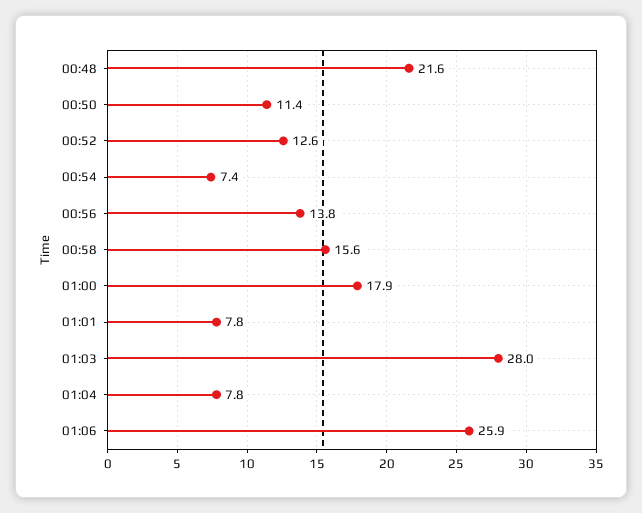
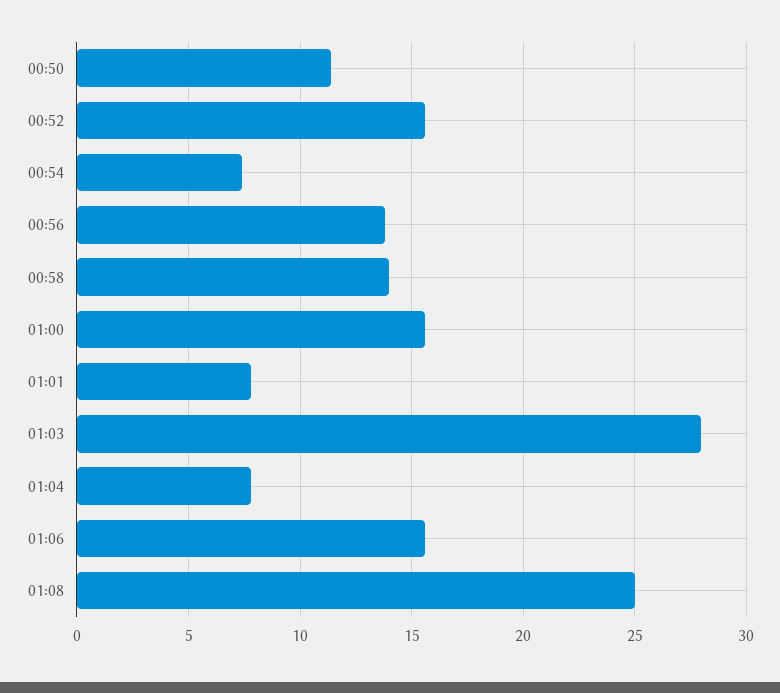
00:48: 21.6 -> none
00:52: 12.6 -> 15.5
00:58: 15.6 -> 14
01:00: 17.9 -> 15.5
01:06: 25.9 -> 15.5
01:08: none -> 25

